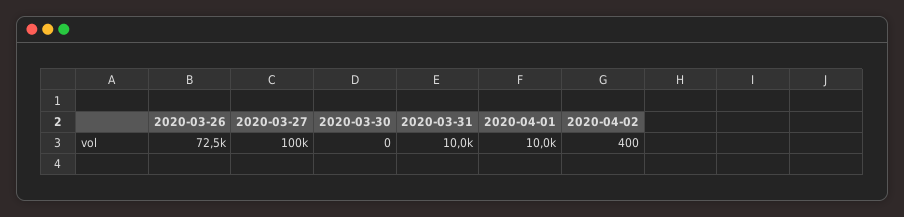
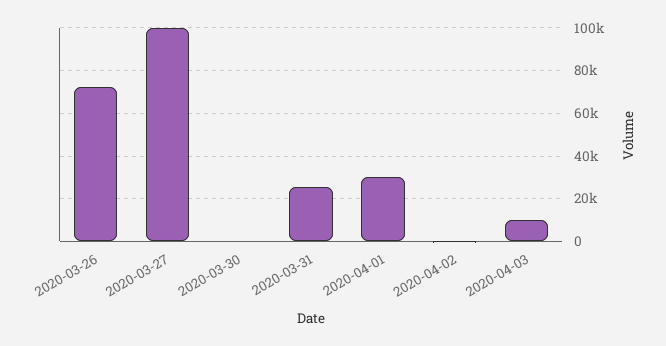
2020-03-31: 10000 -> 25000
2020-04-01: 10000 -> 30000
2020-04-03: none -> 10000

